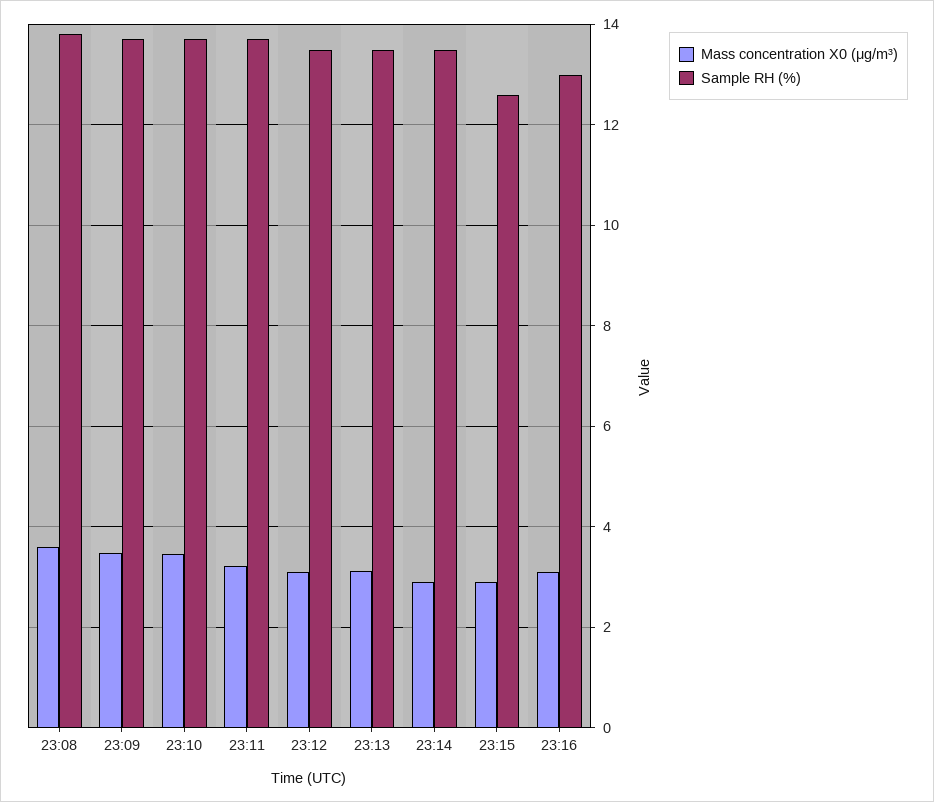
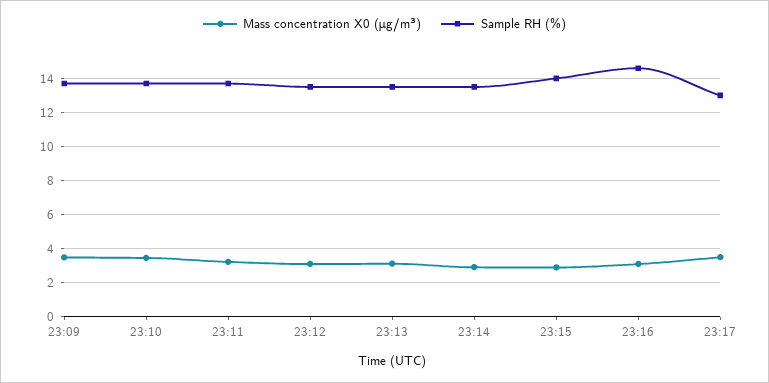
Mass concentration X0 (μg/m³), 23:08: 3.6 -> none
Sample RH (%), 23:08: 13.8 -> none
Sample RH (%), 23:15: 12.6 -> 14
Sample RH (%), 23:16: 13 -> 14.5
Mass concentration X0 (μg/m³), 23:17: none -> 3.5
Sample RH (%), 23:17: none -> 13

